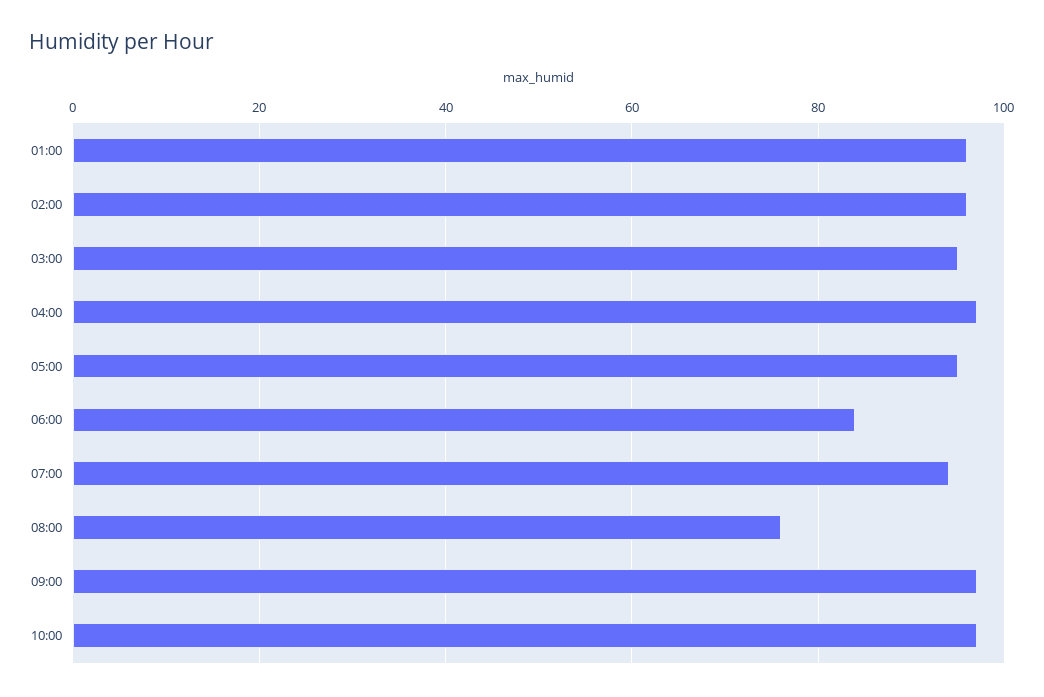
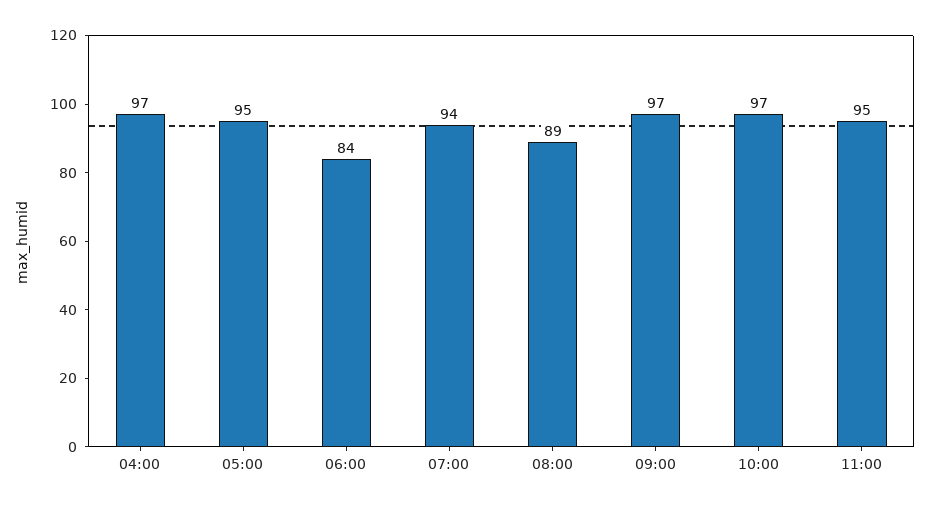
01:00: 95 -> none
02:00: 95 -> none
03:00: 95 -> none
08:00: 75 -> 89
11:00: none -> 95

